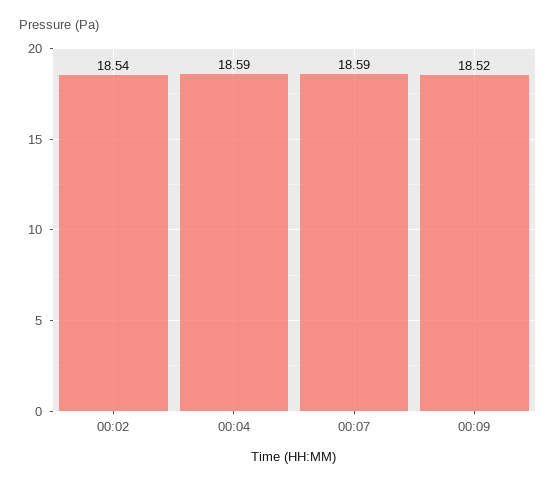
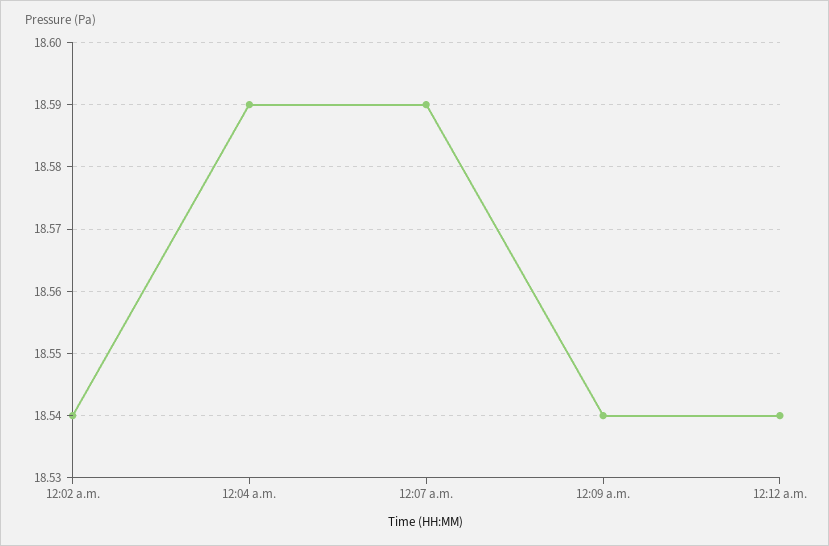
00:09: 18.52 -> 18.54
12:12 a.m.: none -> 18.54

